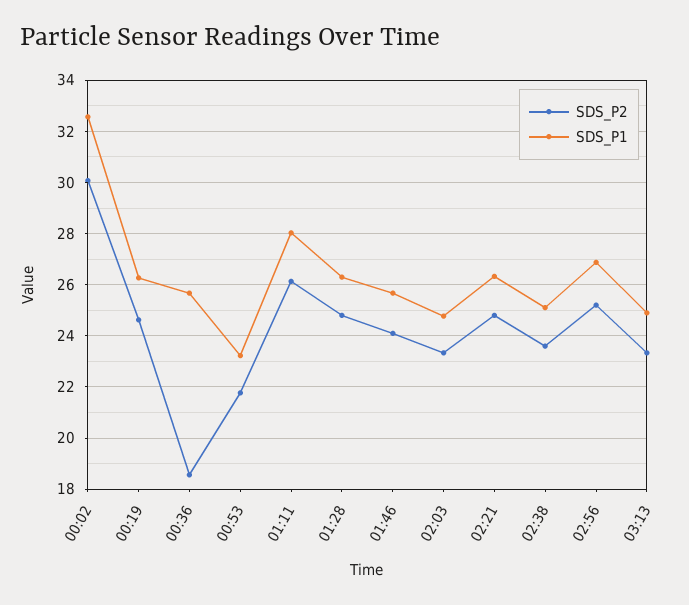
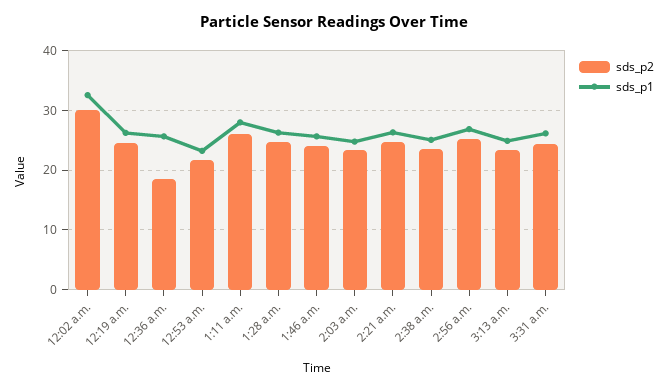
SDS_P2, 3:31 a.m.: none -> 24
SDS_P1, 3:31 a.m.: none -> 26

